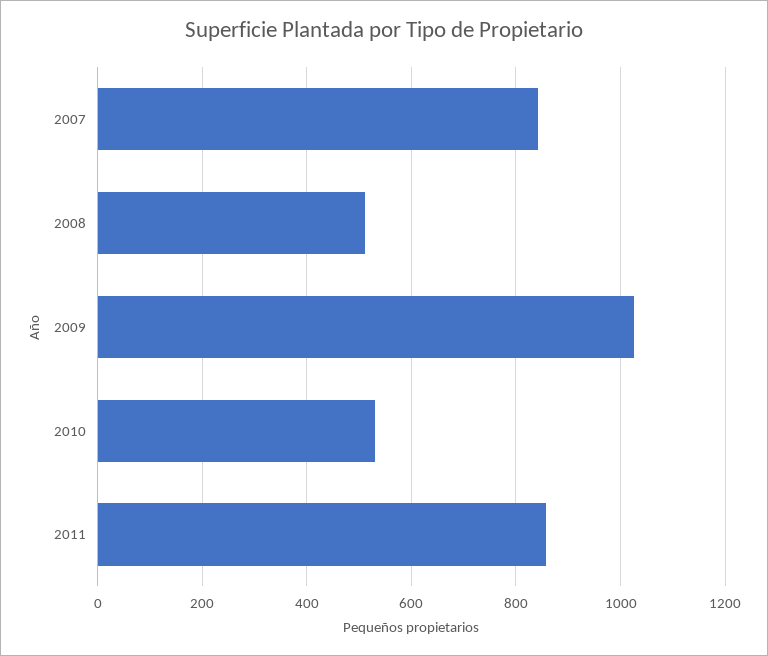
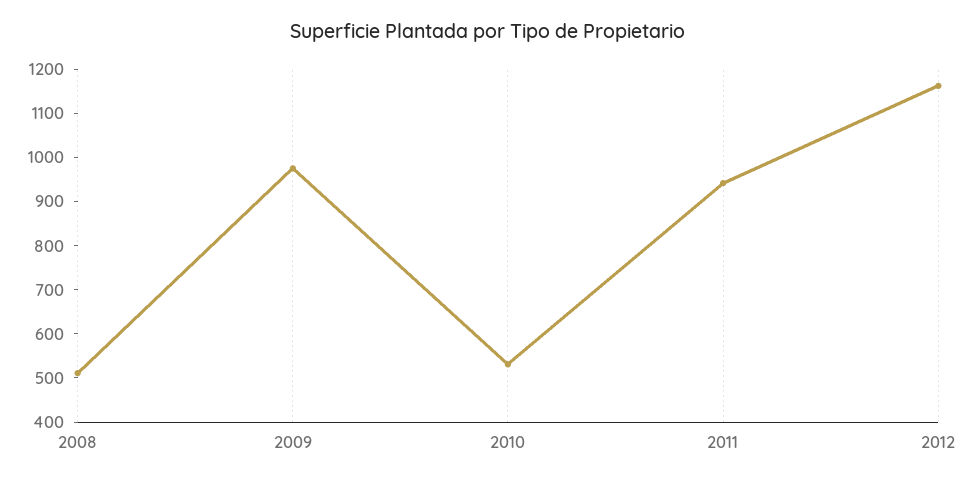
2007: 840 -> none
2009: 1020 -> 980
2011: 860 -> 940
2012: none -> 1160

